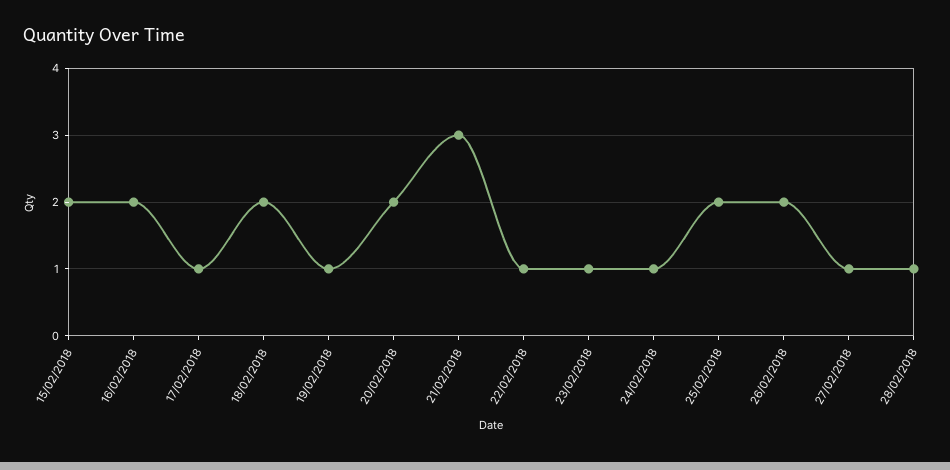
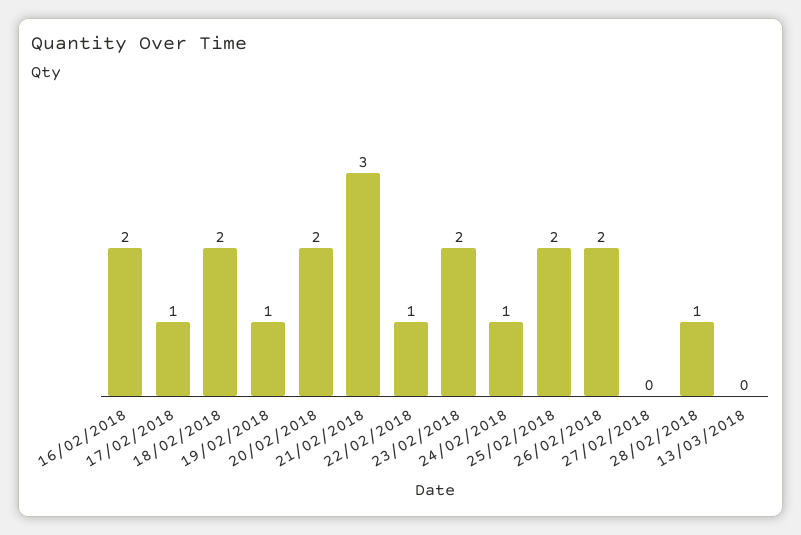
15/02/2018: 2 -> none
23/02/2018: 1 -> 2
27/02/2018: 1 -> 0
13/03/2018: none -> 0

